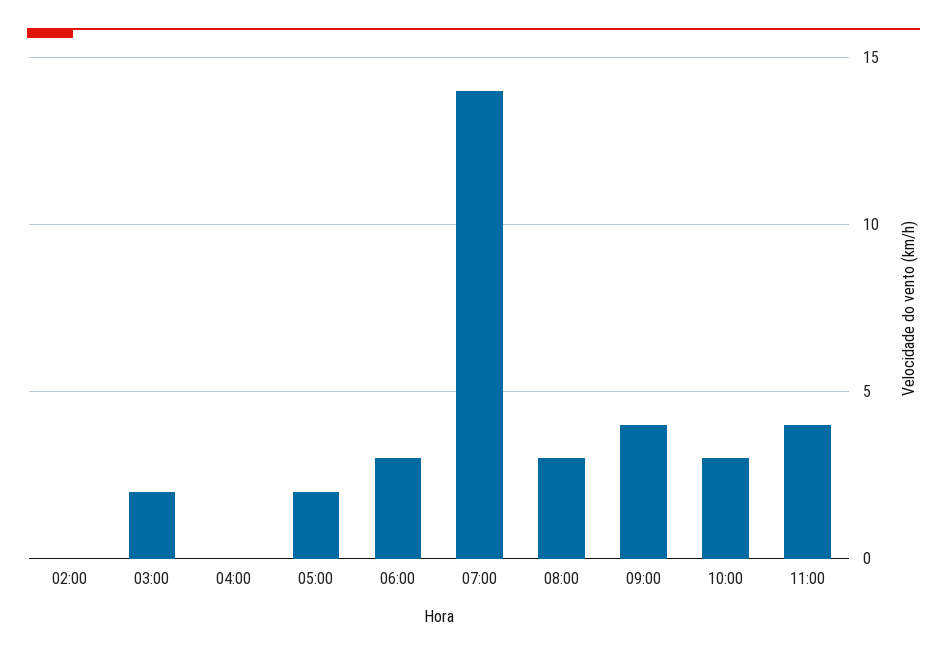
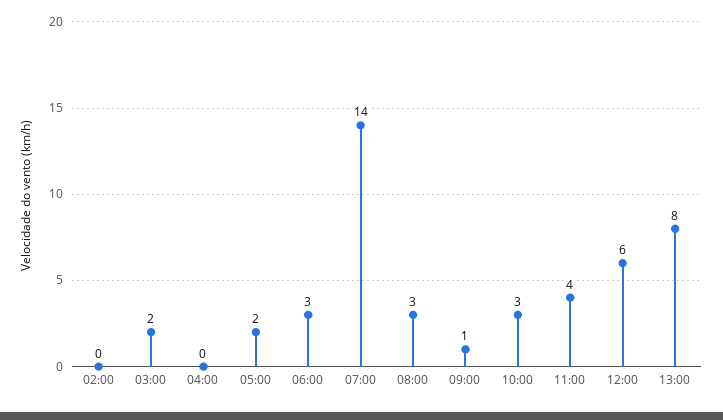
09:00: 4 -> 1
12:00: none -> 6
13:00: none -> 8

